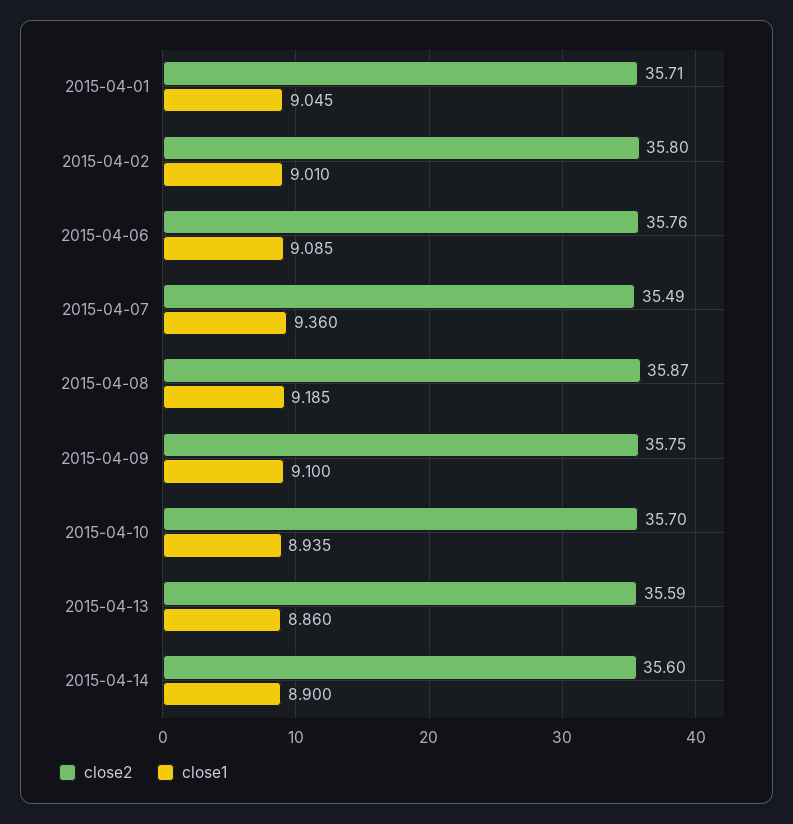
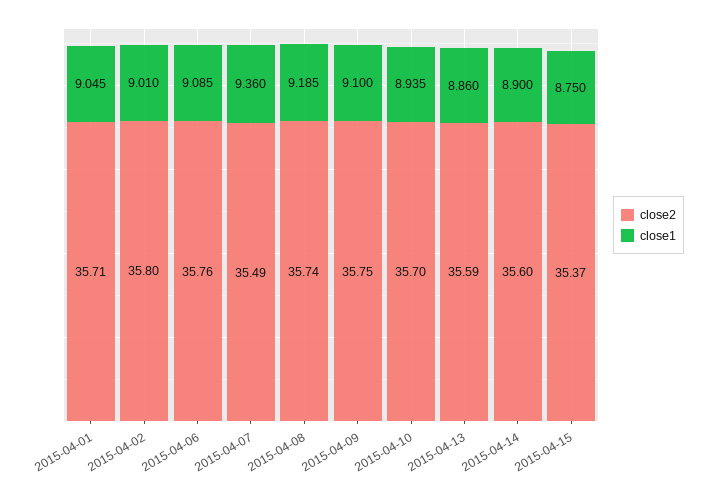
close2, 2015-04-08: 35.87 -> 35.74
close2, 2015-04-15: none -> 35.37
close1, 2015-04-15: none -> 8.75

